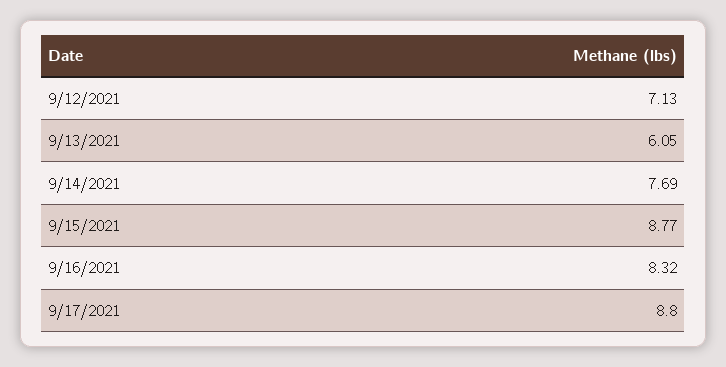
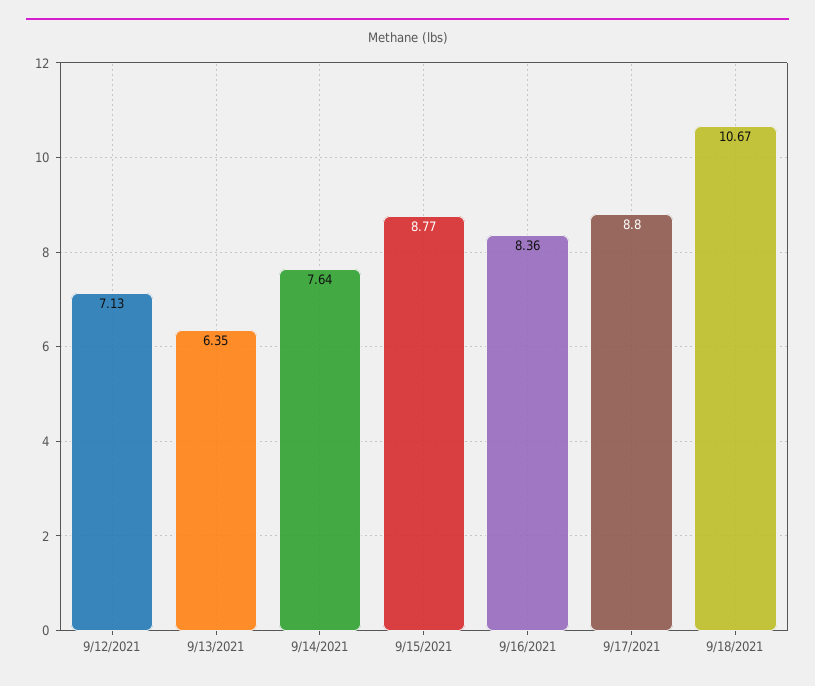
9/13/2021: 6.05 -> 6.35
9/14/2021: 7.69 -> 7.64
9/16/2021: 8.32 -> 8.36
9/18/2021: none -> 10.67

